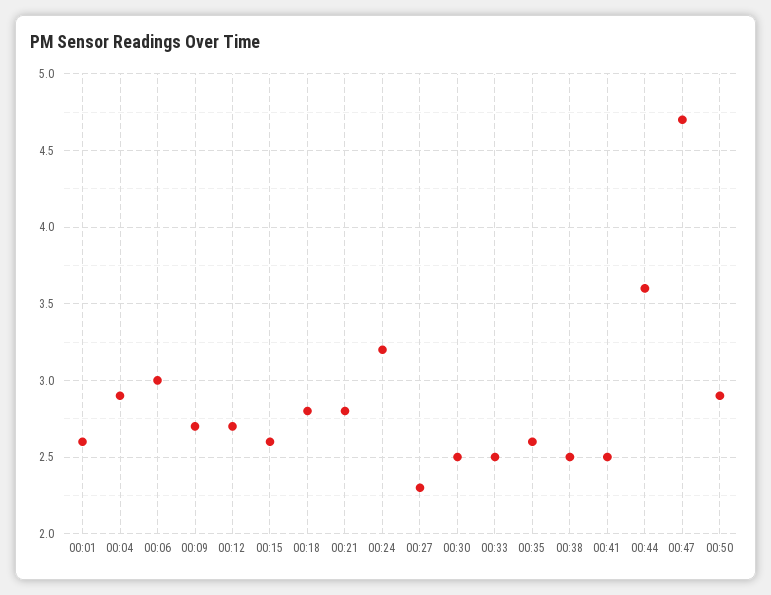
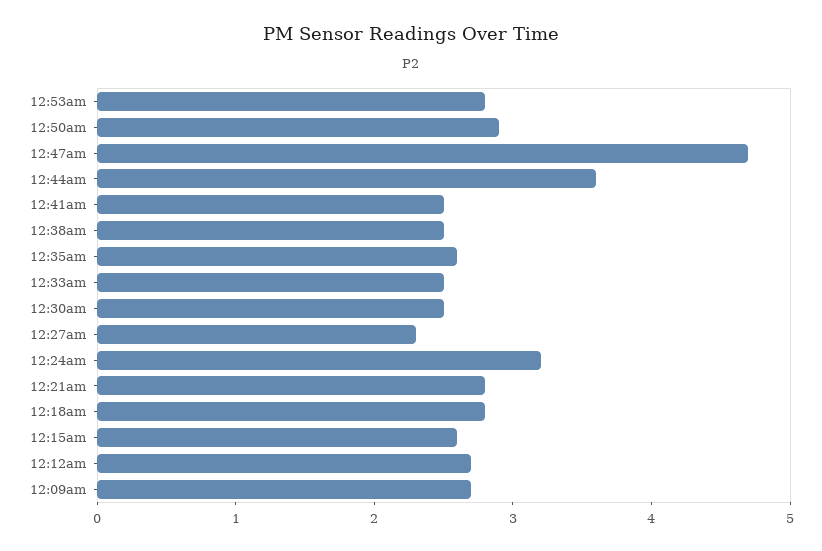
00:01: 2.6 -> none
00:04: 2.9 -> none
00:06: 3 -> none
12:53am: none -> 2.8

